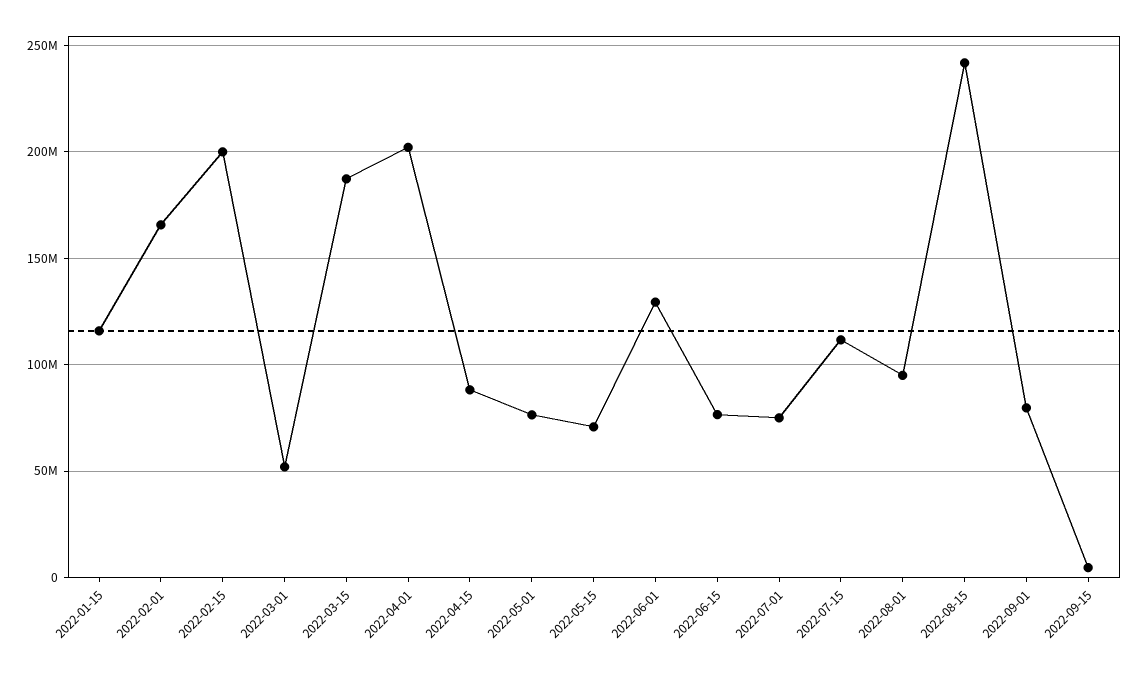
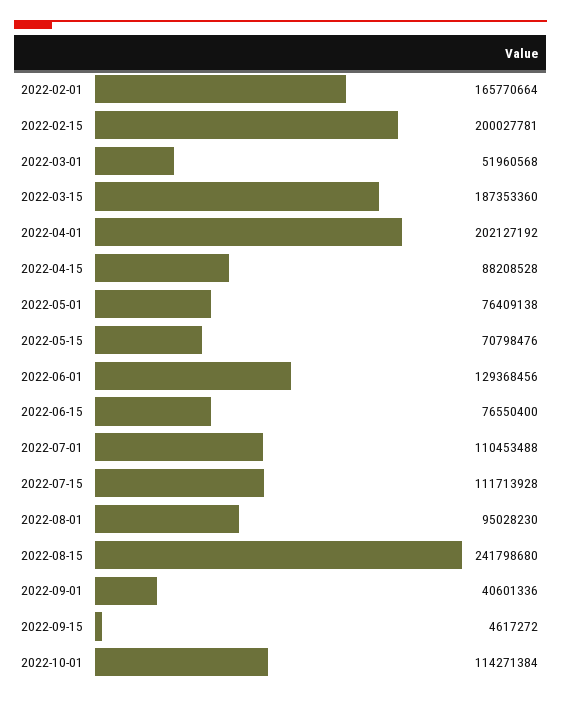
2022-01-15: 115000000 -> none
2022-07-01: 75000000 -> 110453488
2022-09-01: 80000000 -> 40601336
2022-10-01: none -> 114271384

